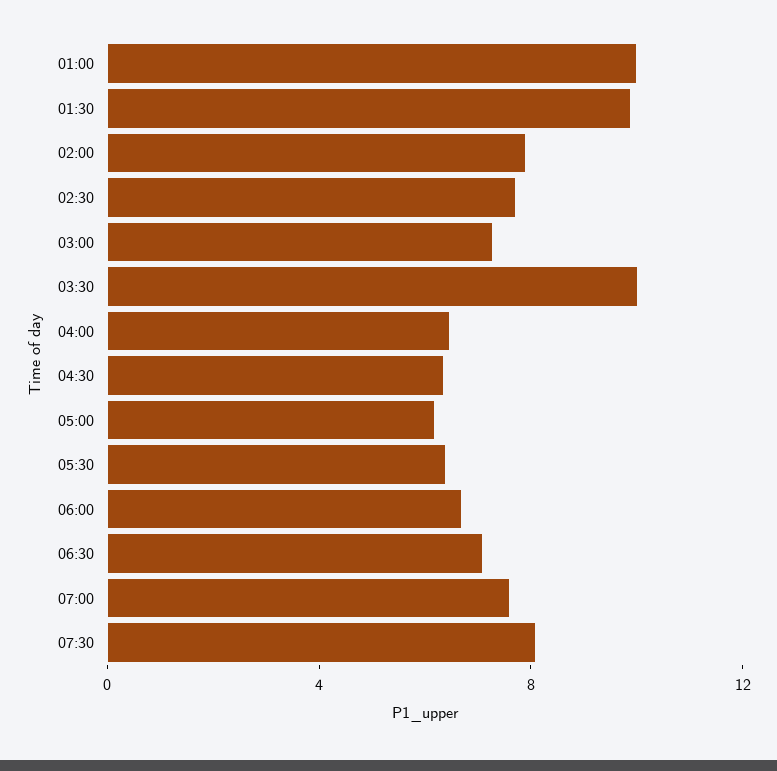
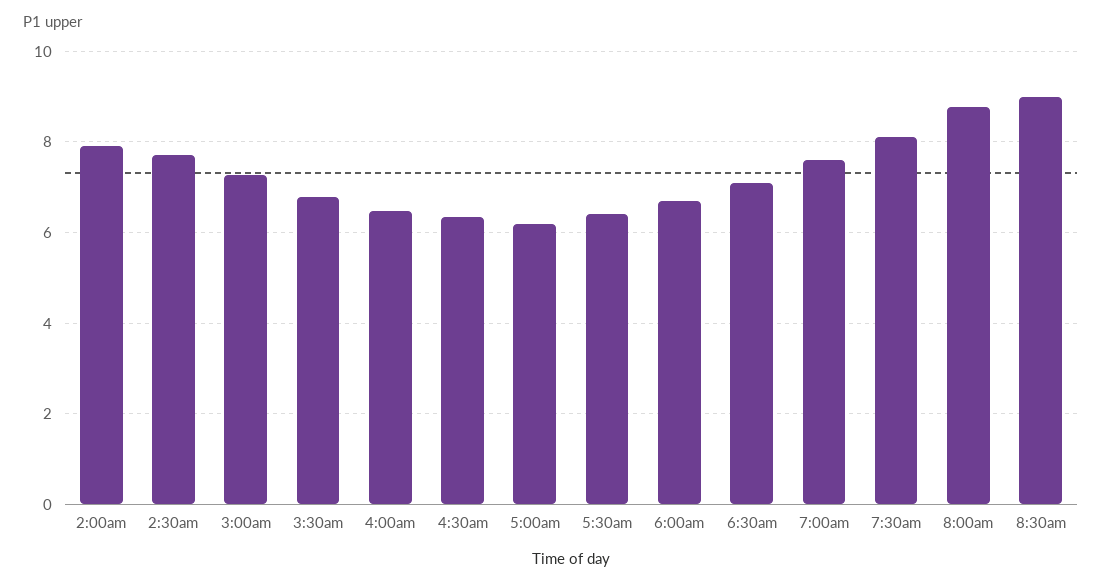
01:00: 10 -> none
01:30: 10 -> none
03:30: 10 -> 6.8
8:00am: none -> 8.8
8:30am: none -> 9

